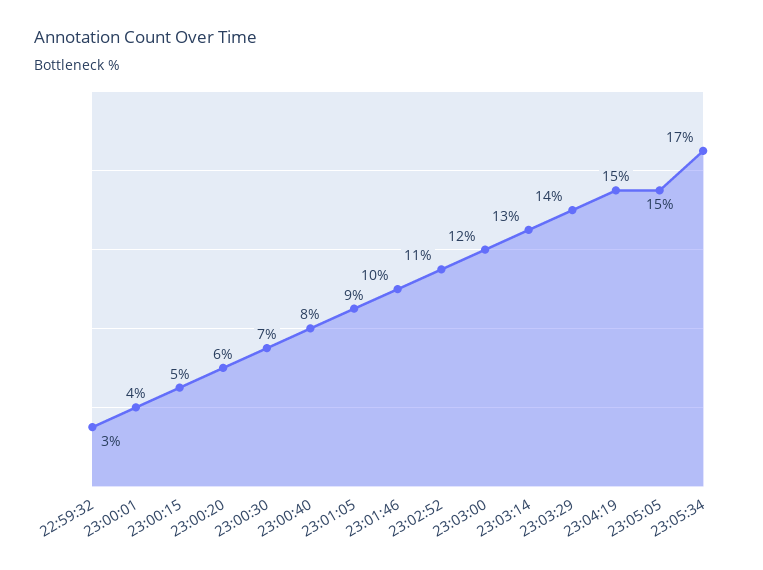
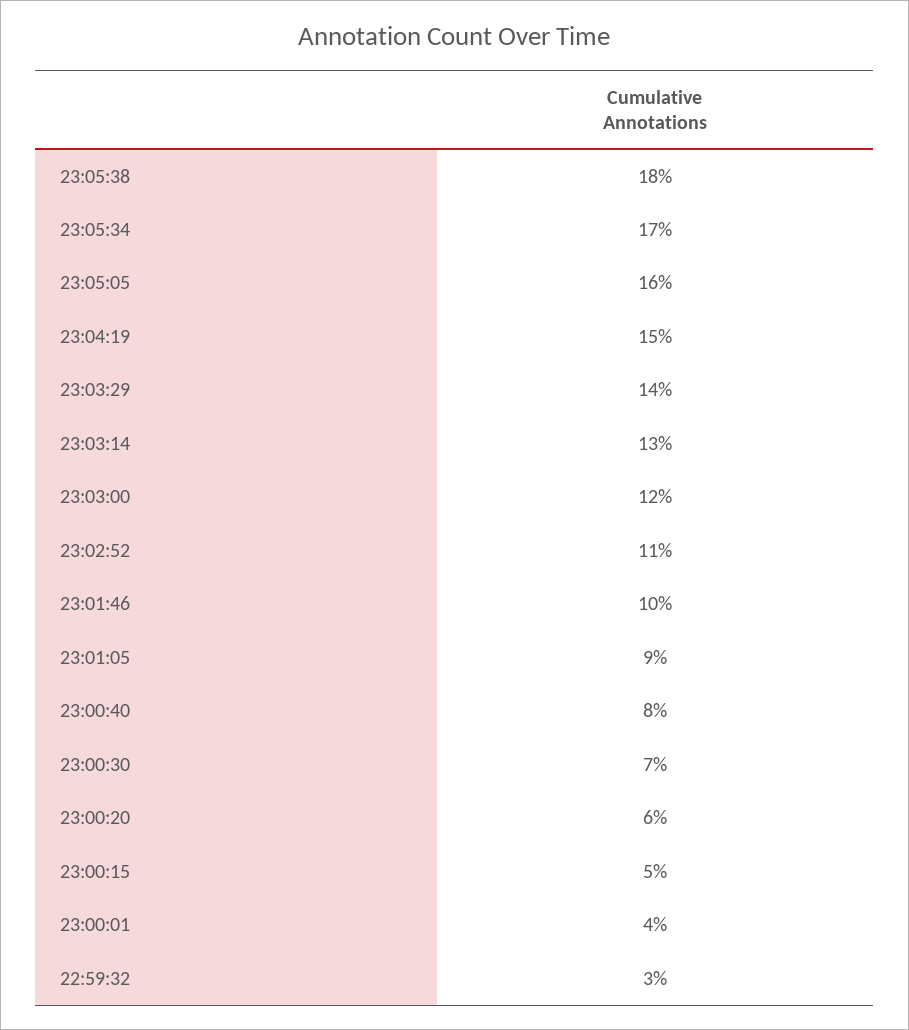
23:05:05: 15 -> 16
23:05:38: none -> 18

